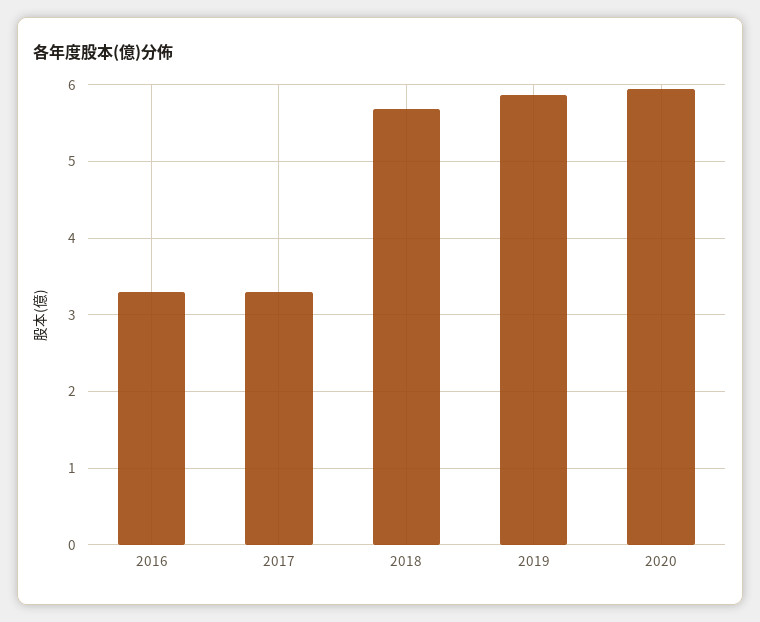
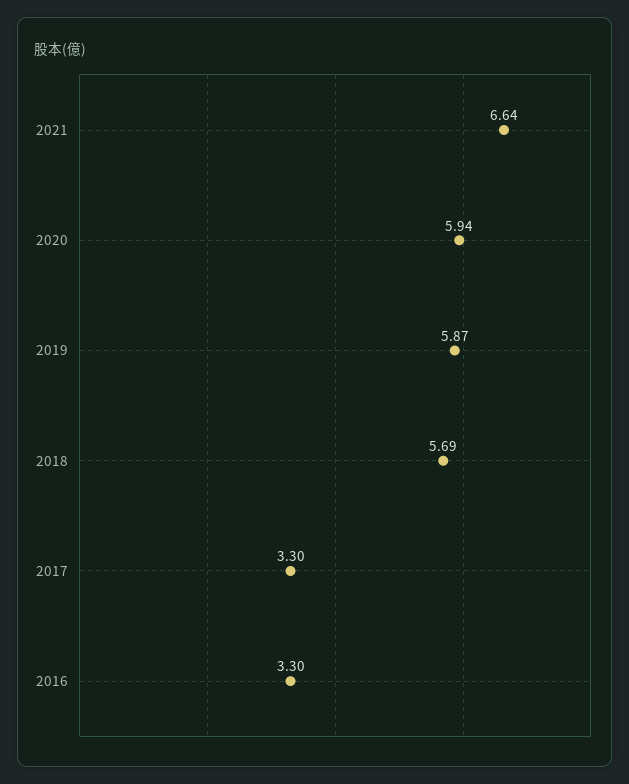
2021: none -> 6.64

